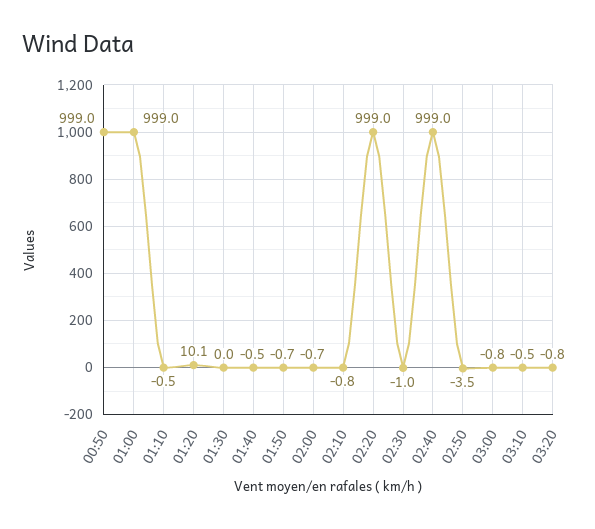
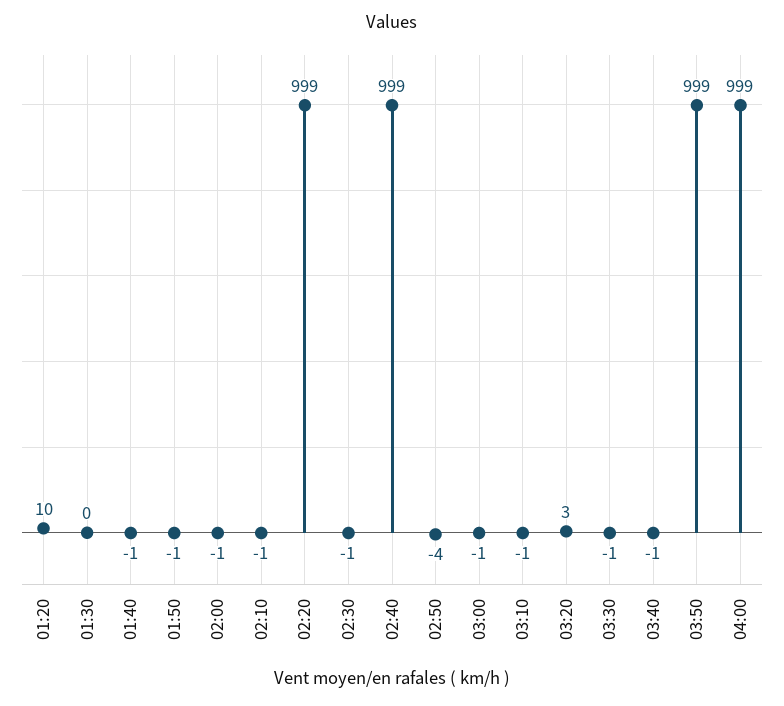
00:50: 999 -> none
01:00: 999 -> none
01:10: -0.5 -> none
03:20: -0.8 -> 3
03:30: none -> -1
03:40: none -> -1
03:50: none -> 999
04:00: none -> 999

